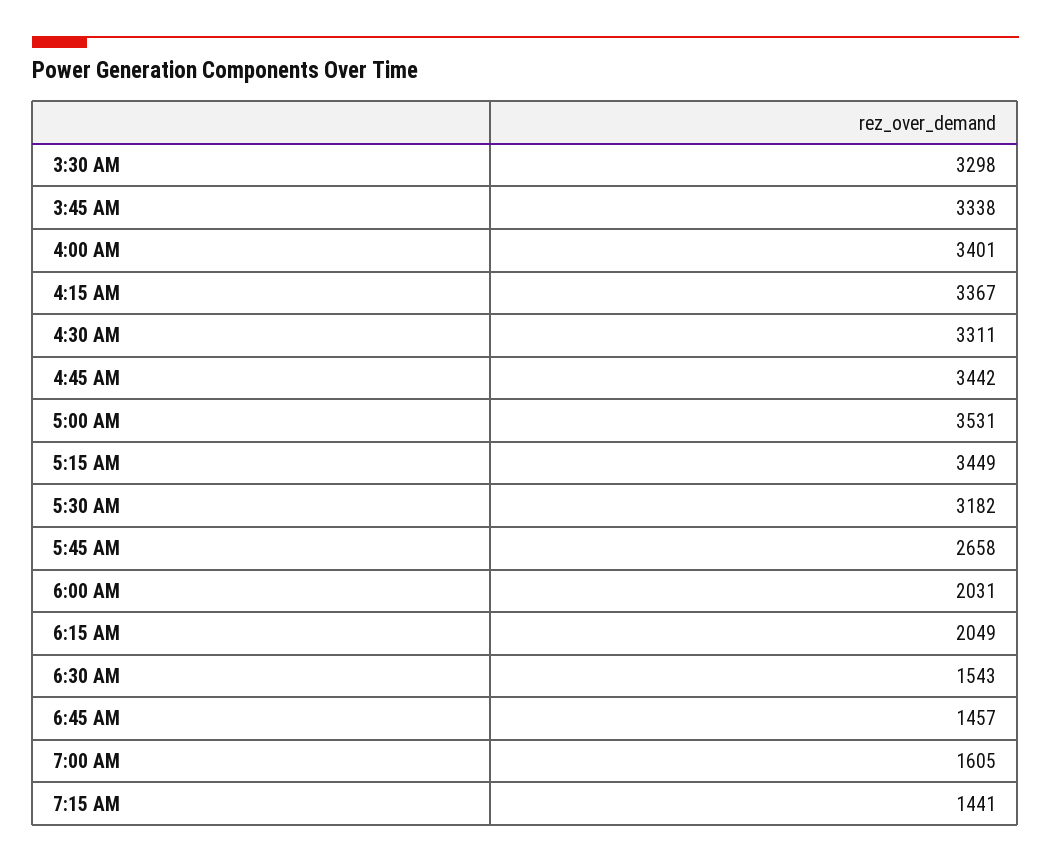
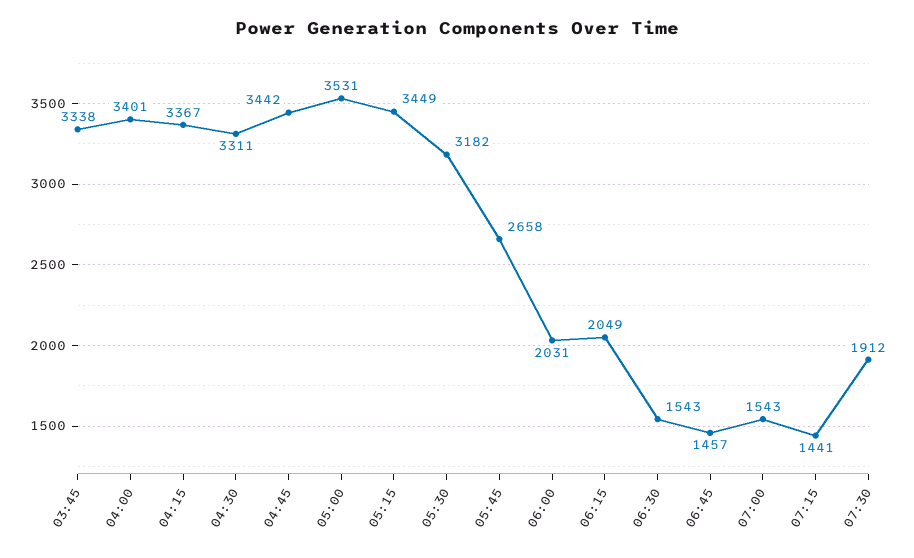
3:30 AM: 3298 -> none
7:00 AM: 1605 -> 1543
07:30: none -> 1912

